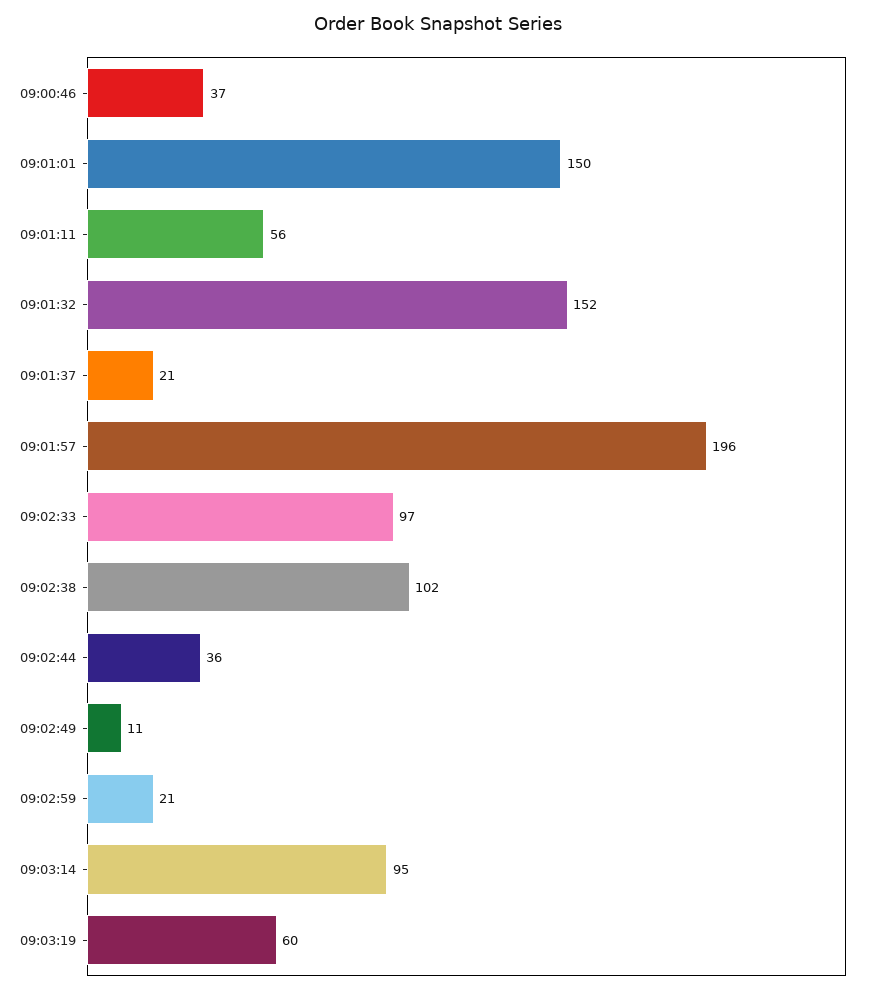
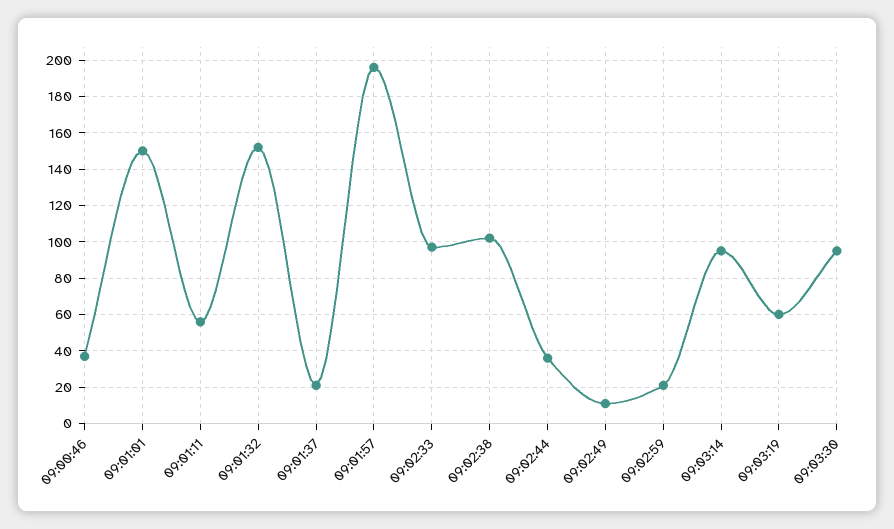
09:03:30: none -> 95

